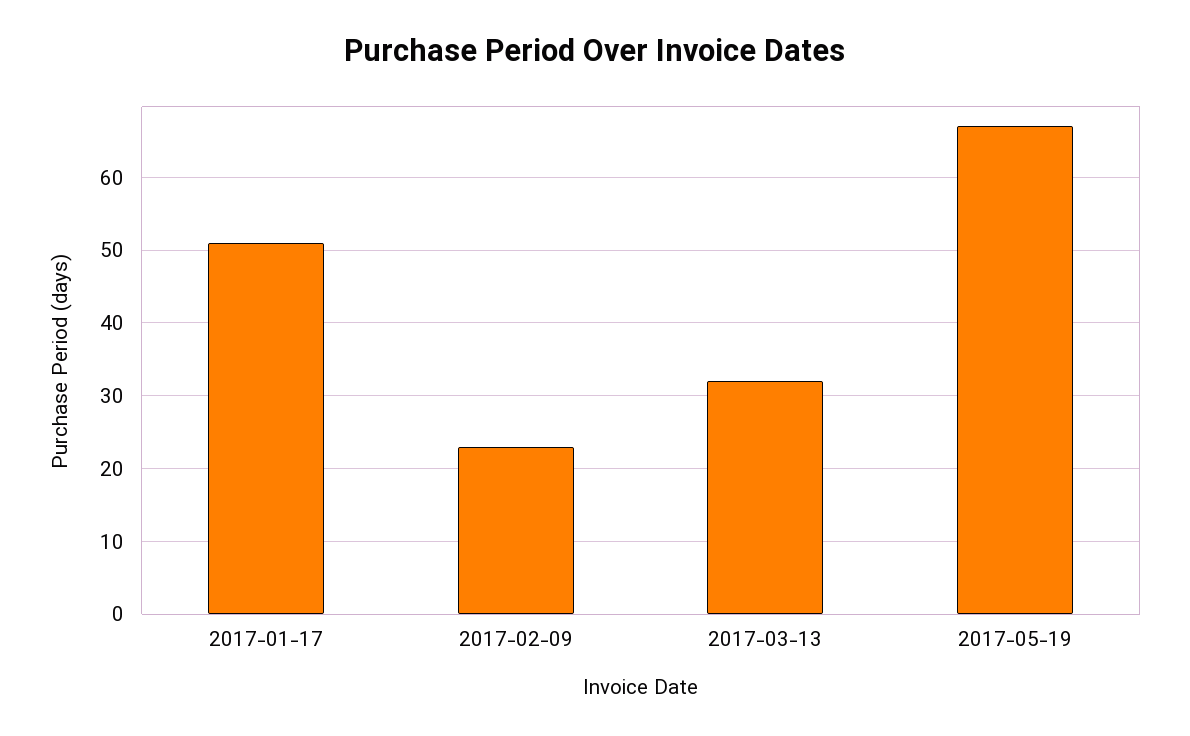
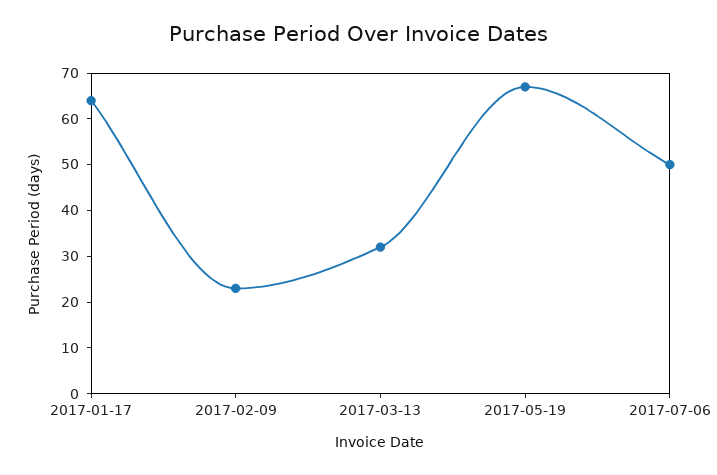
2017-01-17: 51 -> 65
2017-07-06: none -> 50

